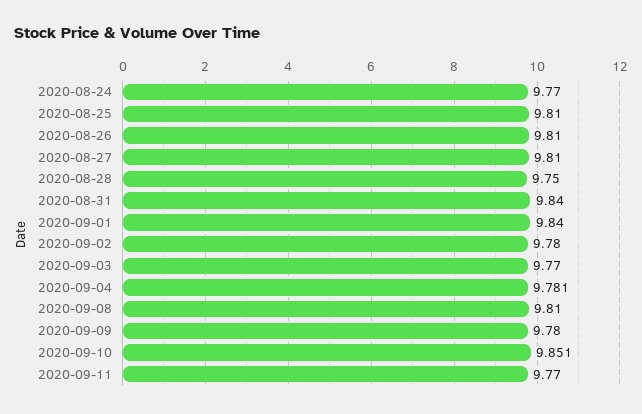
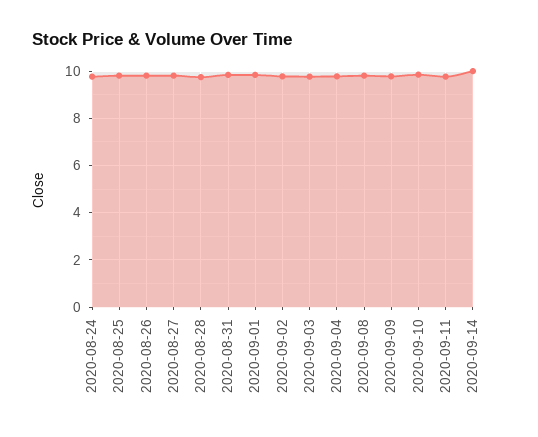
2020-09-14: none -> 10

